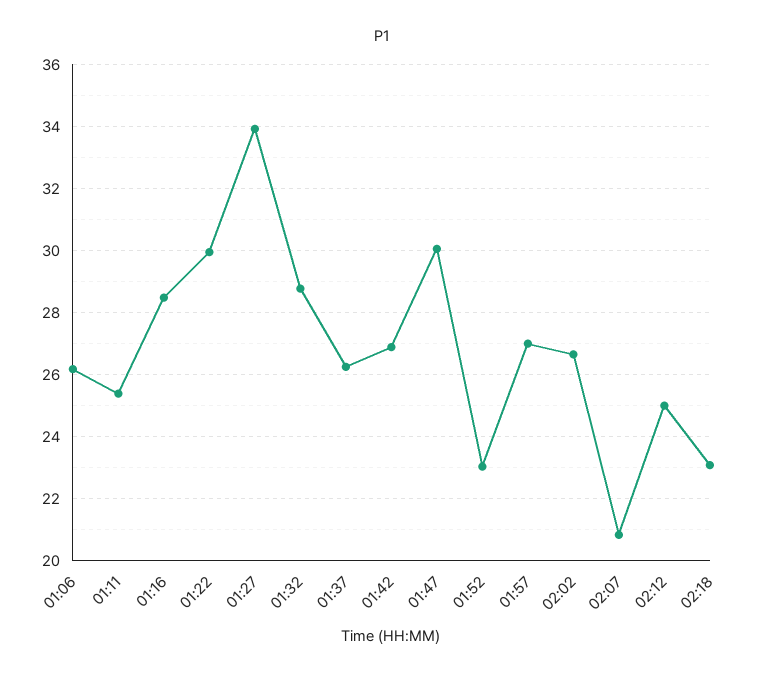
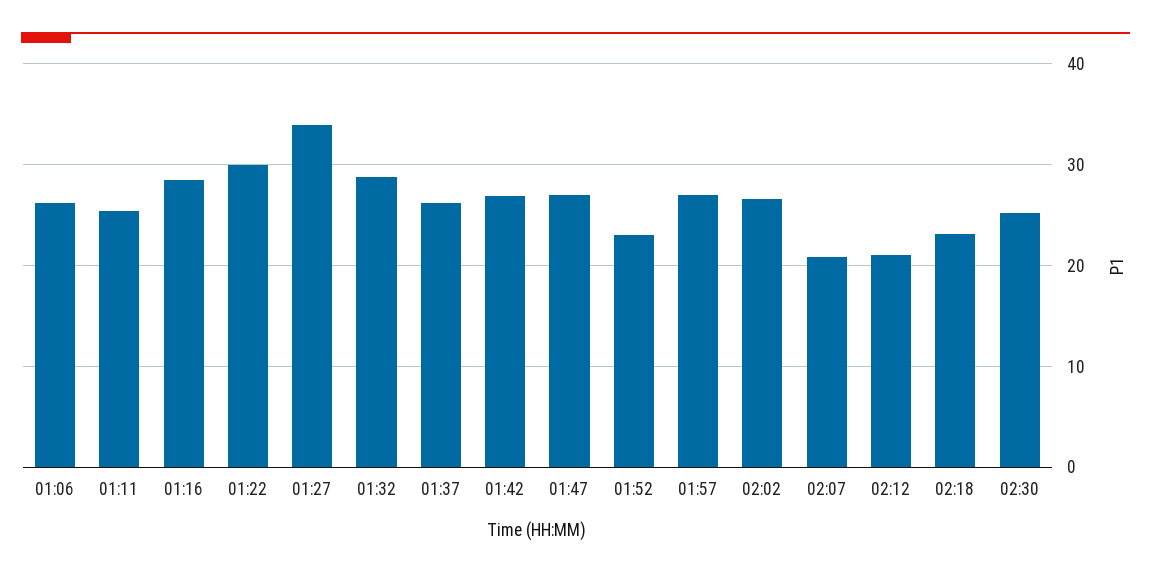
01:47: 30 -> 27
02:12: 25 -> 21
02:30: none -> 25

